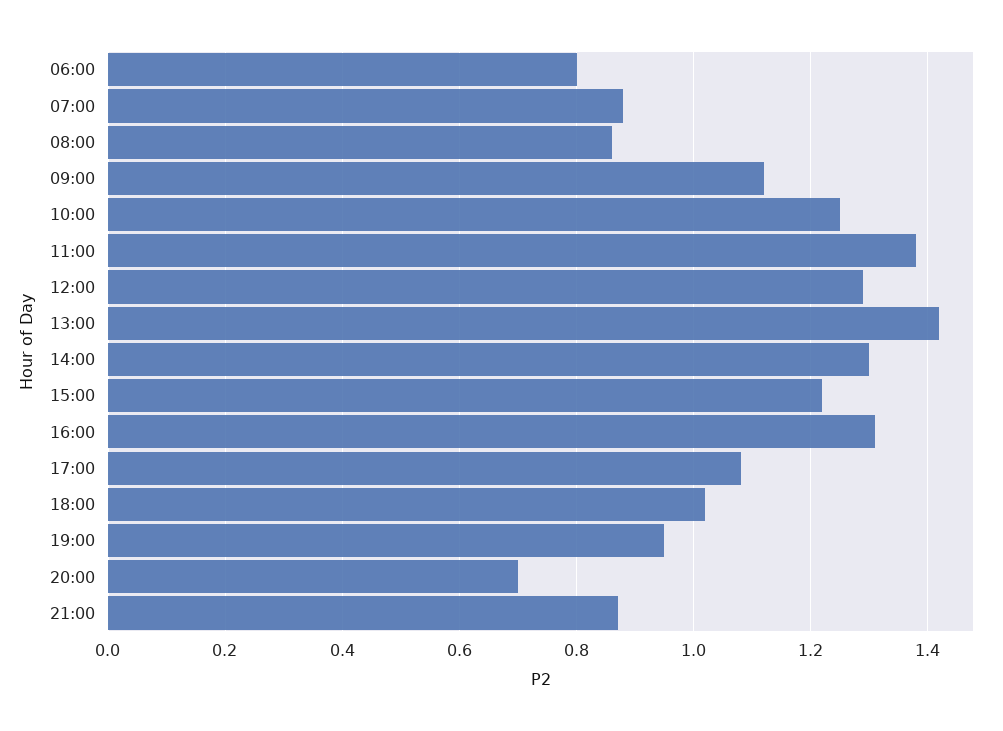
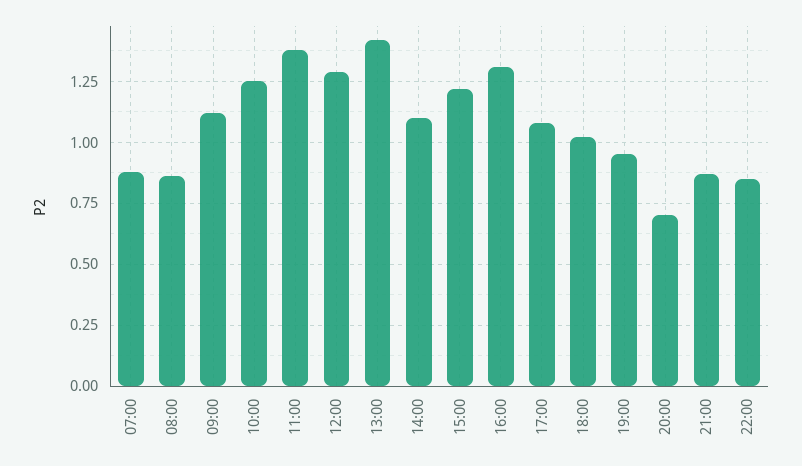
06:00: 0.8 -> none
14:00: 1.3 -> 1.1
22:00: none -> 0.85

